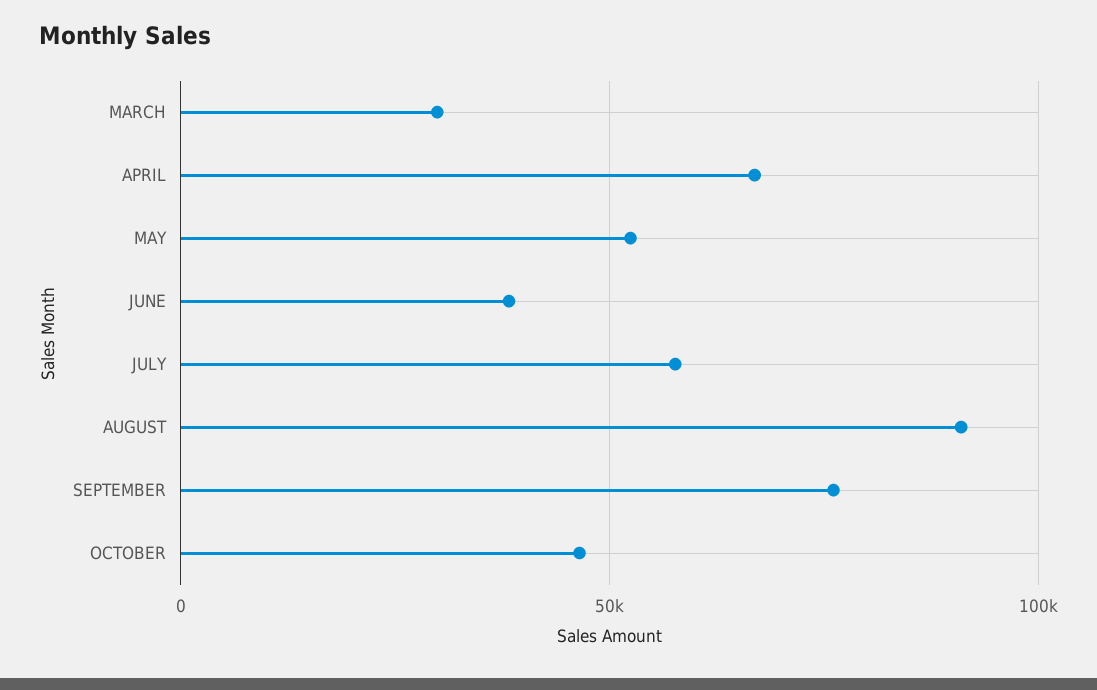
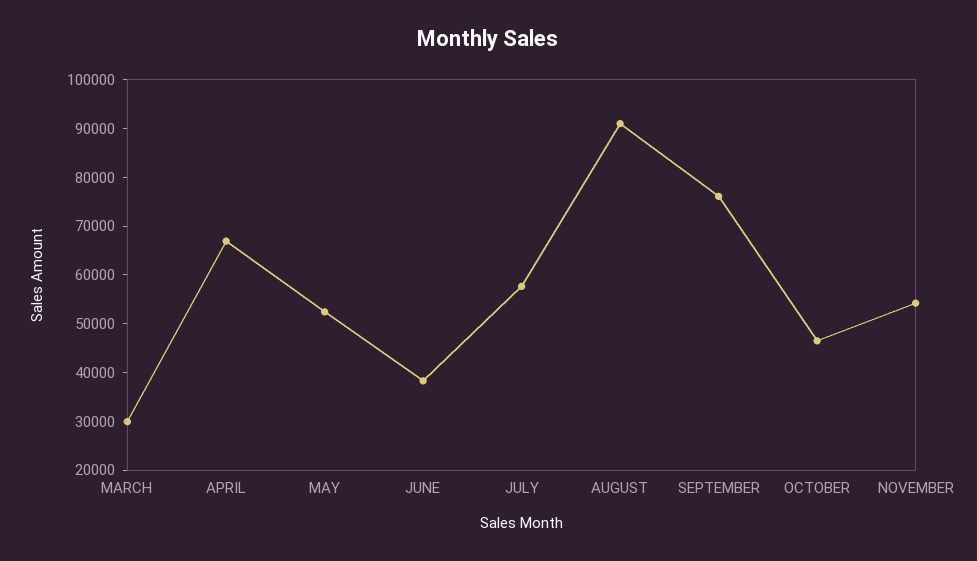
NOVEMBER: none -> 54000

